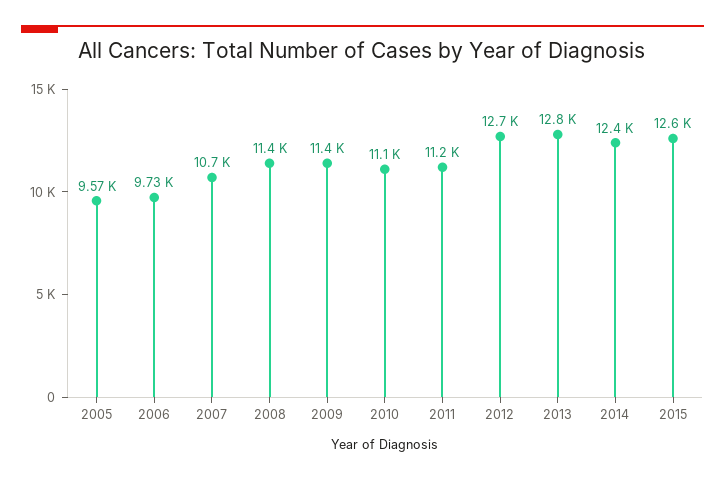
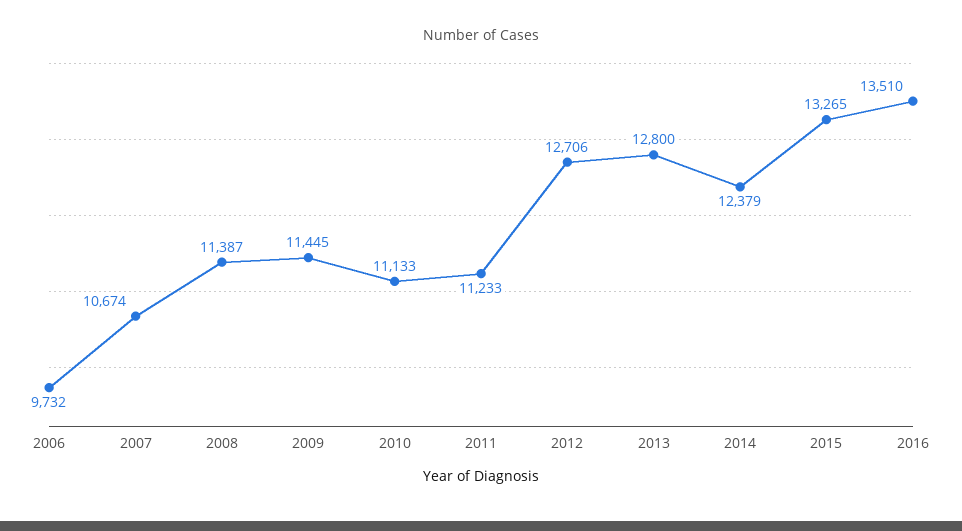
2005: 9570 -> none
2015: 12600 -> 13265
2016: none -> 13510

